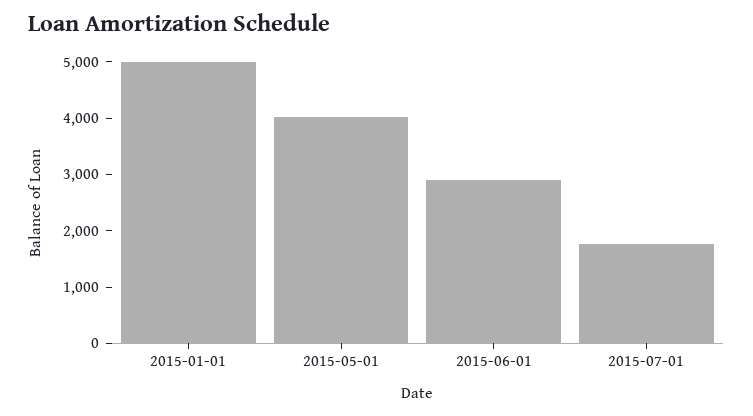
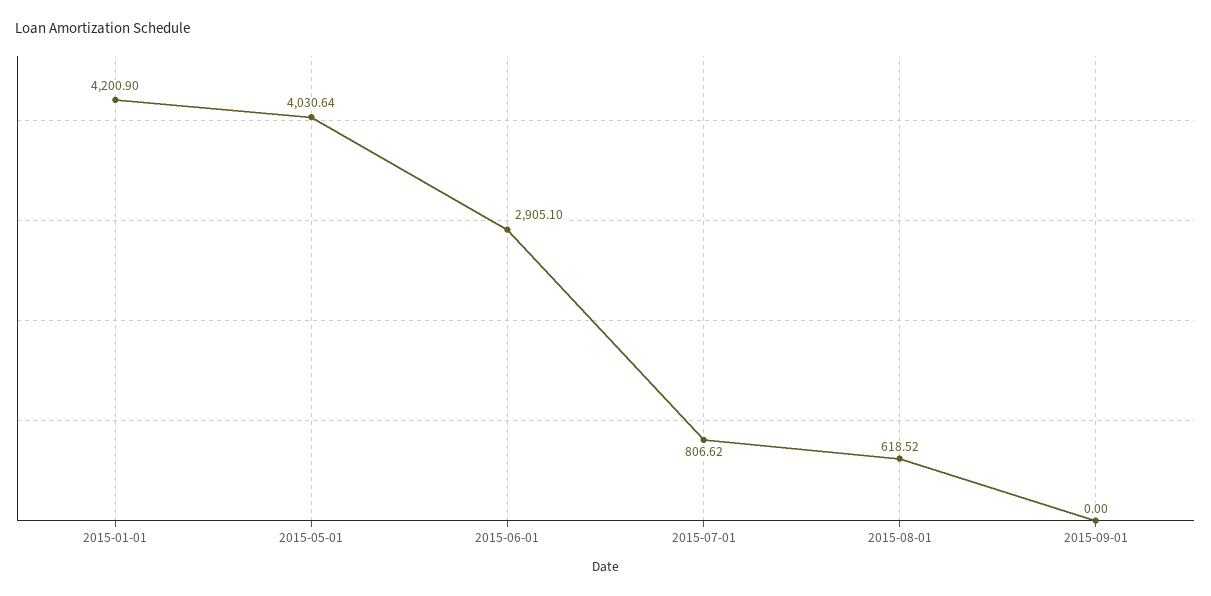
2015-01-01: 5000 -> 4200.9
2015-07-01: 1800 -> 806.62
2015-08-01: none -> 618.52
2015-09-01: none -> 0

